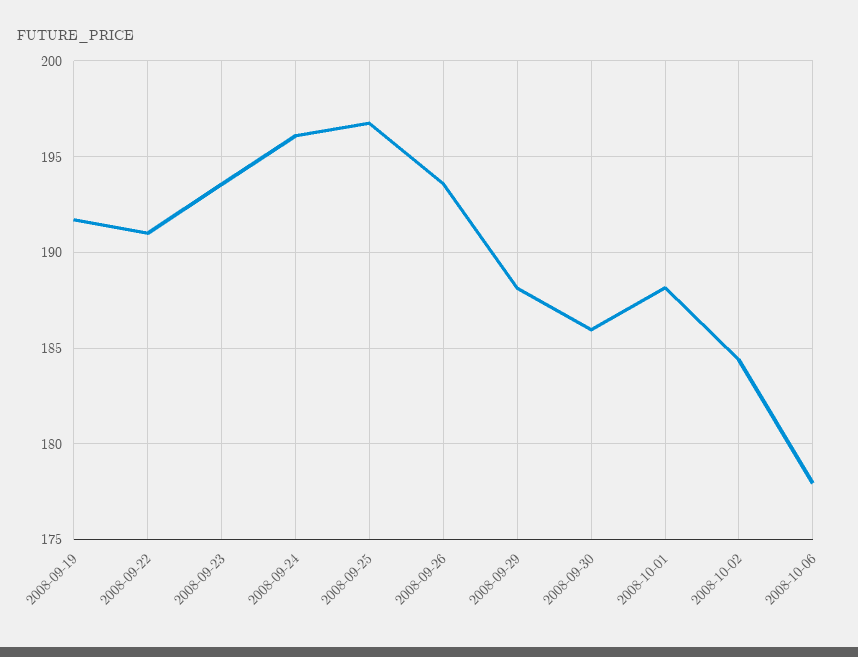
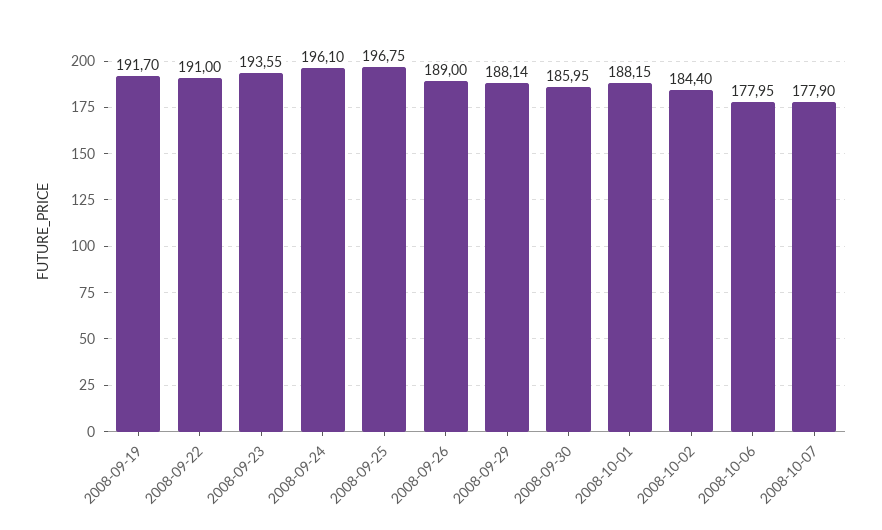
2008-09-26: 193.5 -> 189
2008-10-07: none -> 177.9

